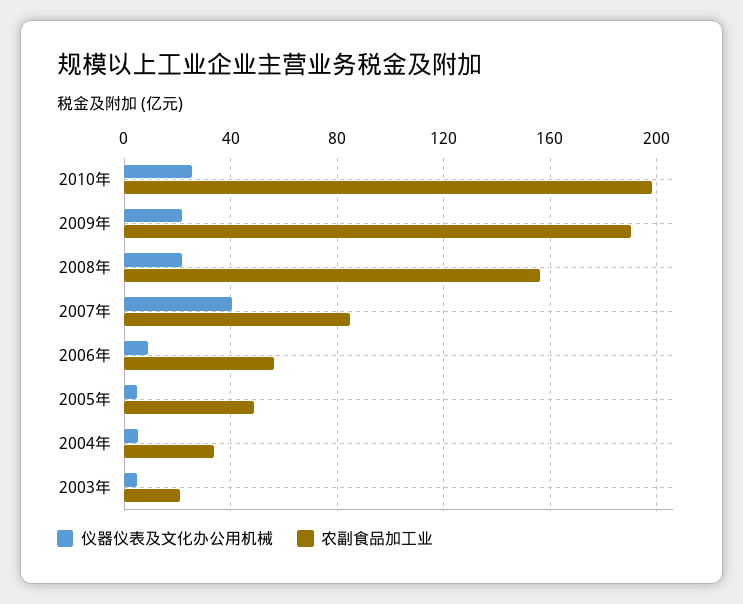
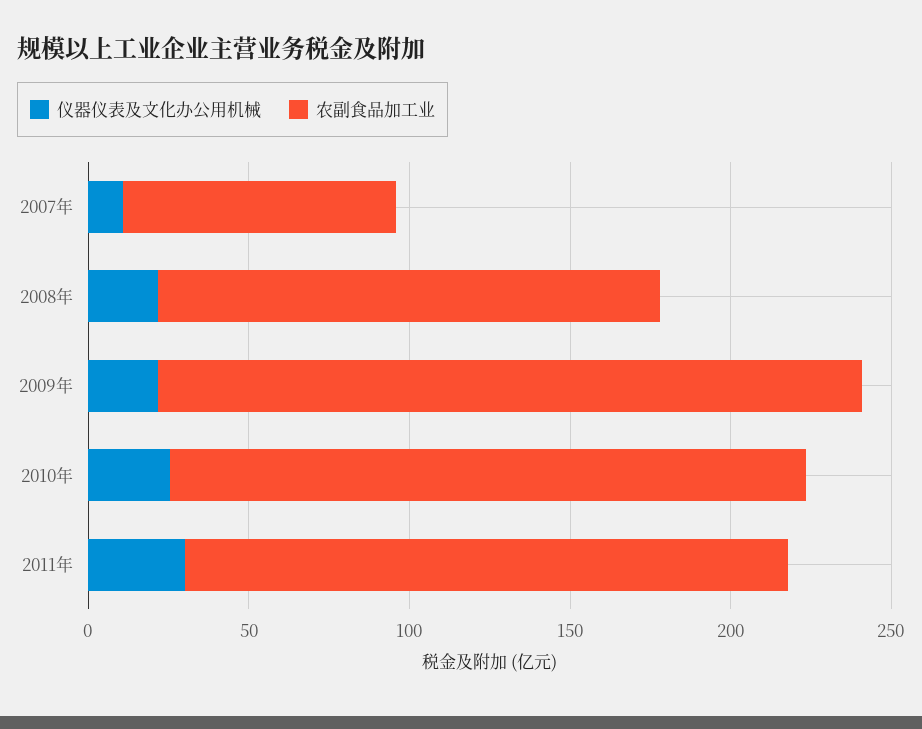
农副食品加工业, 2009年: 190 -> 220
仪器仪表及文化办公用机械, 2007年: 40 -> 10
仪器仪表及文化办公用机械, 2006年: 10 -> none
农副食品加工业, 2006年: 55 -> none
仪器仪表及文化办公用机械, 2005年: 5 -> none
农副食品加工业, 2005年: 50 -> none
仪器仪表及文化办公用机械, 2004年: 5 -> none
农副食品加工业, 2004年: 35 -> none
仪器仪表及文化办公用机械, 2003年: 5 -> none
农副食品加工业, 2003年: 20 -> none
仪器仪表及文化办公用机械, 2011年: none -> 30
农副食品加工业, 2011年: none -> 190

